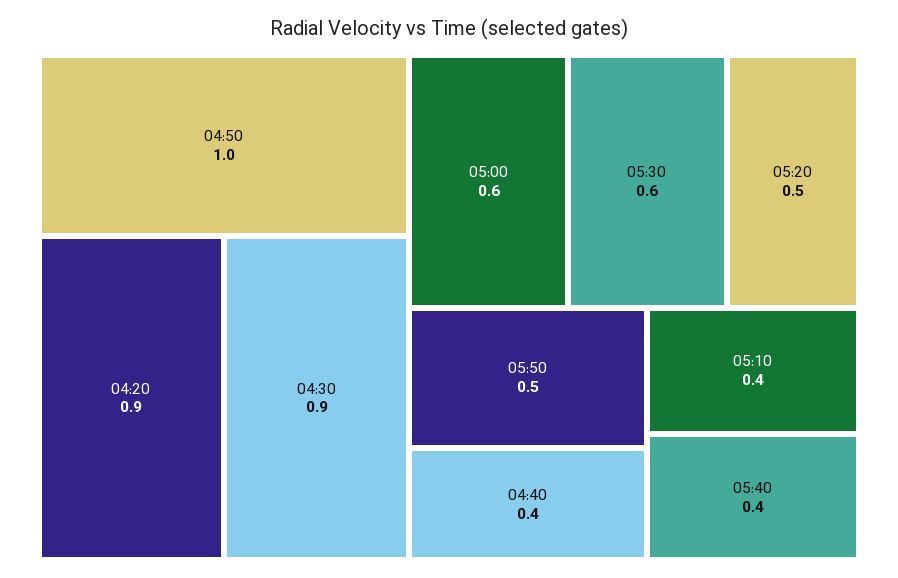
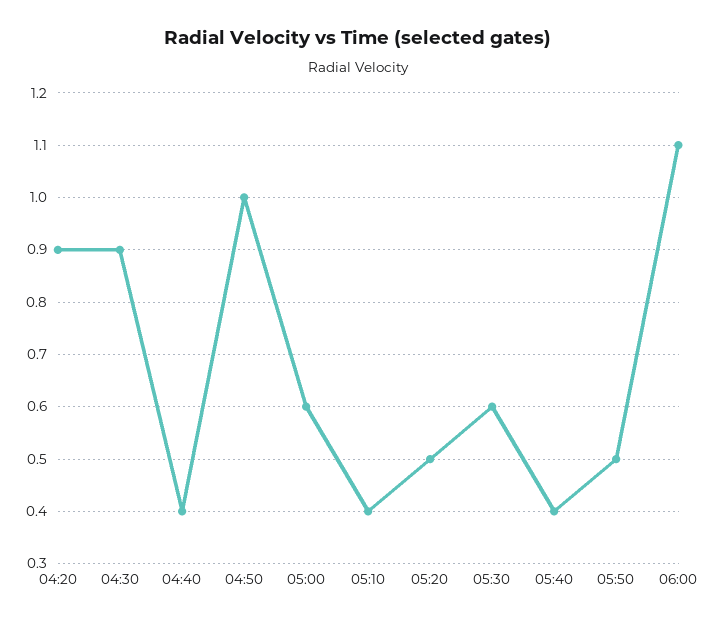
06:00: none -> 1.1

